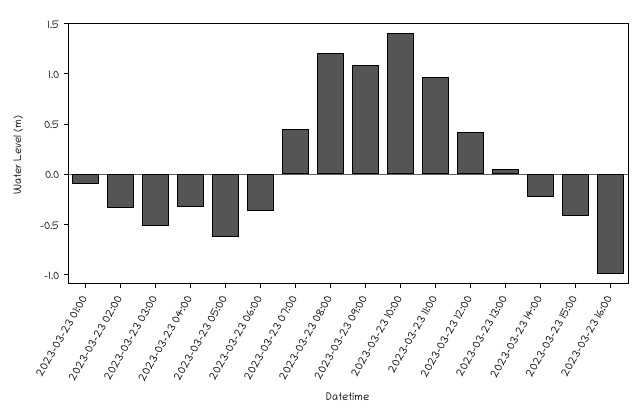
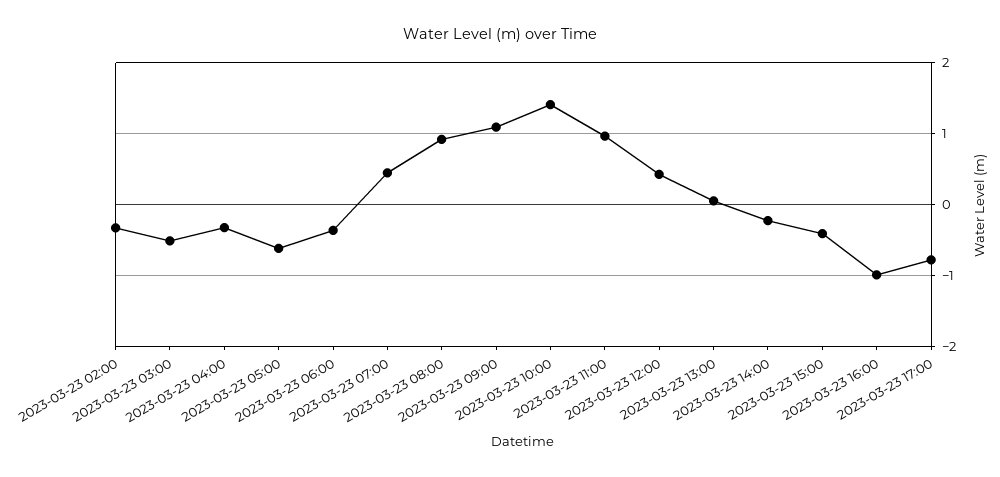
2023-03-23 01:00: -0.1 -> none
2023-03-23 08:00: 1.2 -> 0.9
2023-03-23 17:00: none -> -0.8

